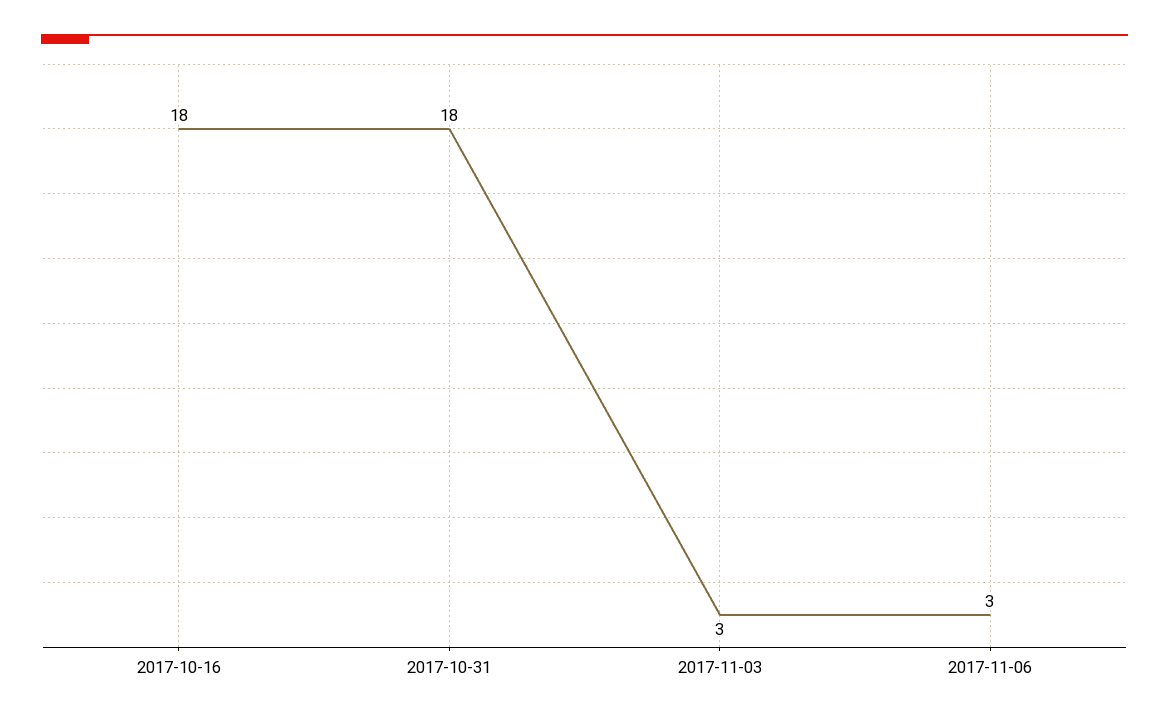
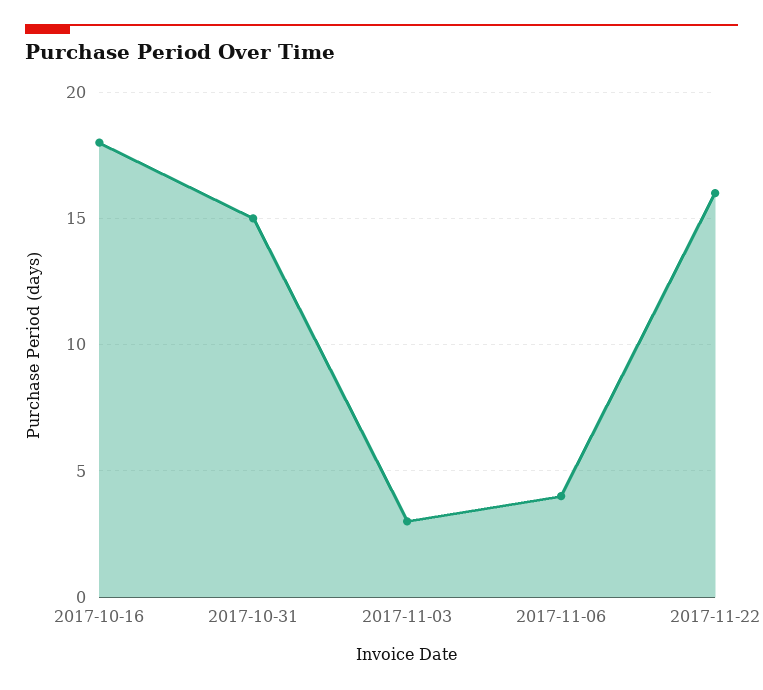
2017-10-31: 18 -> 15
2017-11-06: 3 -> 4
2017-11-22: none -> 16

